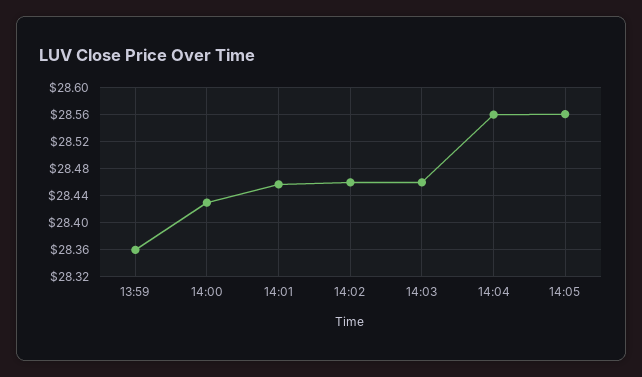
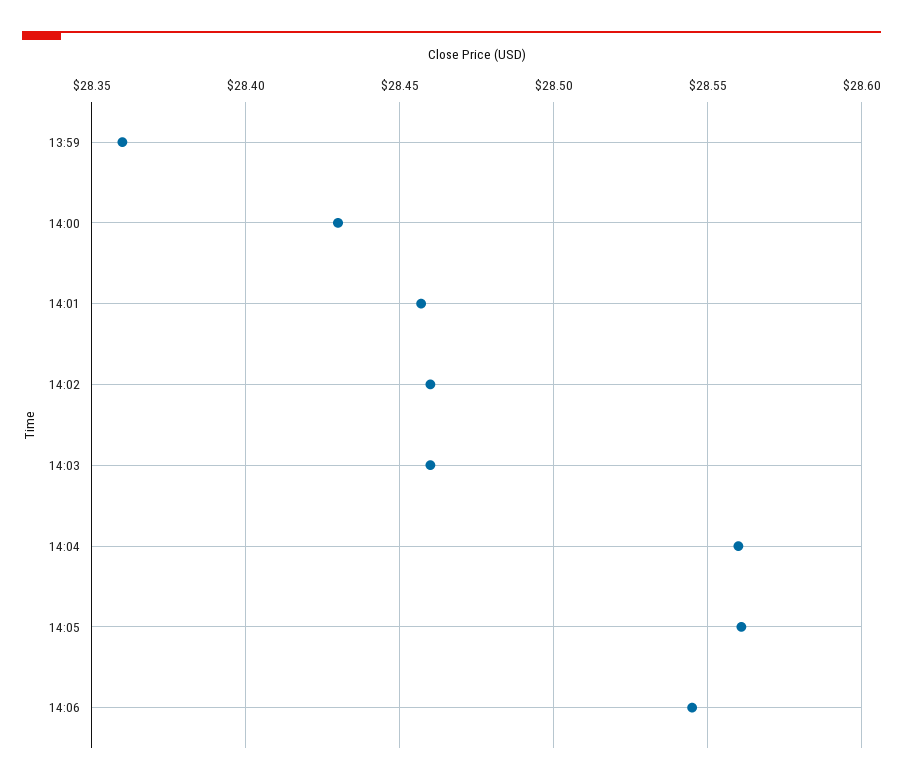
14:06: none -> 28.545

